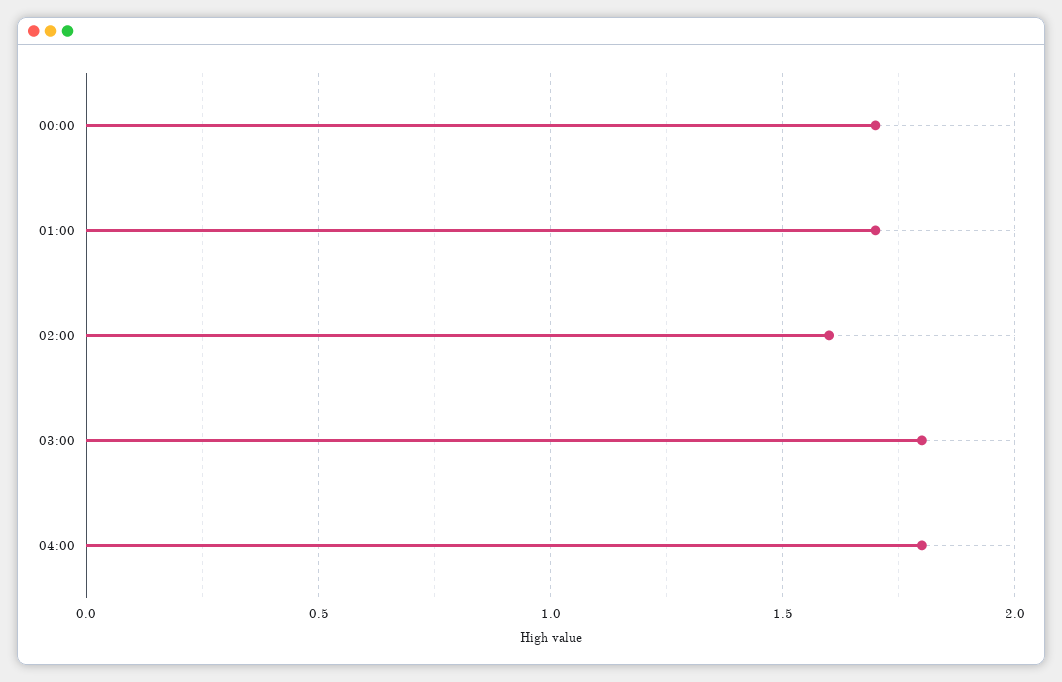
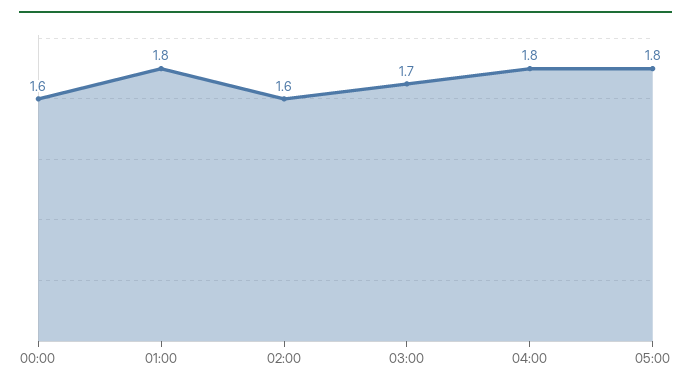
00:00: 1.7 -> 1.6
01:00: 1.7 -> 1.8
03:00: 1.8 -> 1.7
05:00: none -> 1.8

